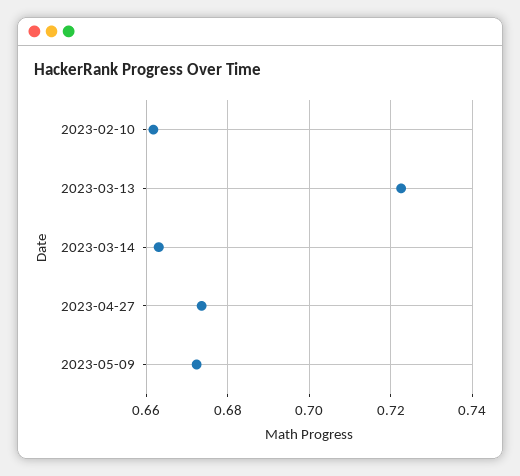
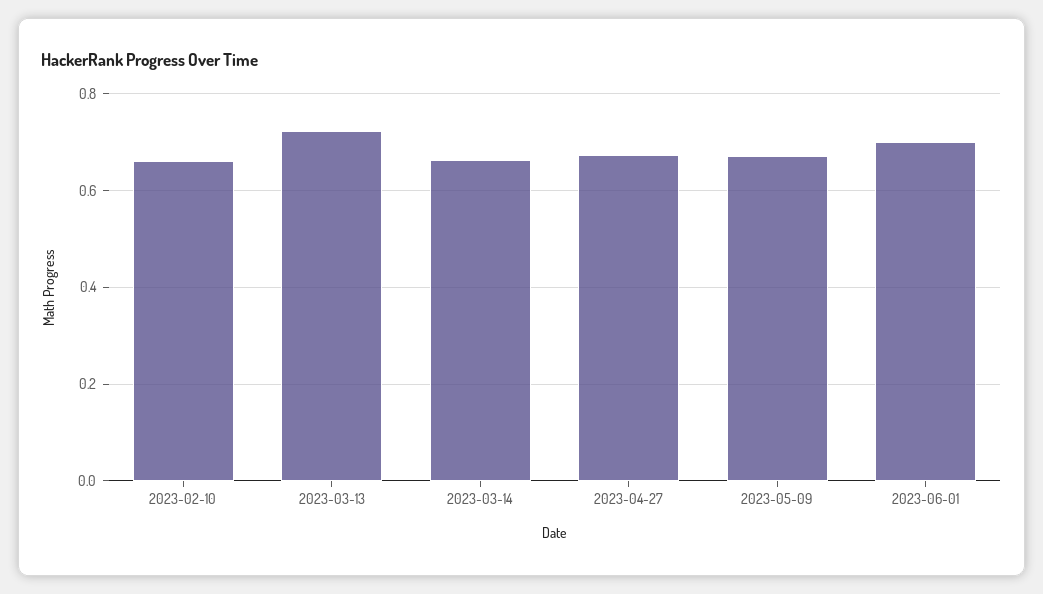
2023-06-01: none -> 0.7

